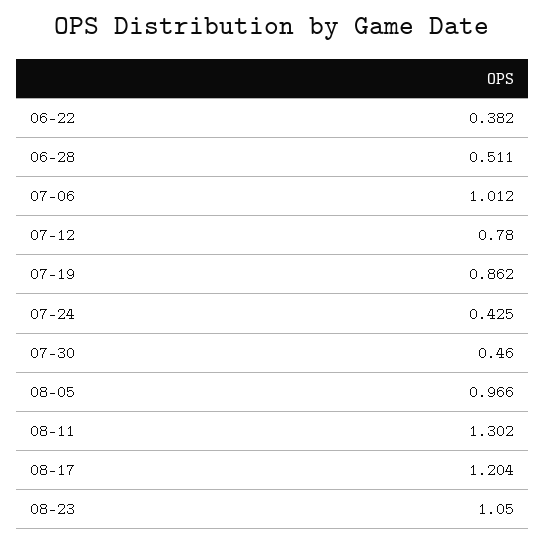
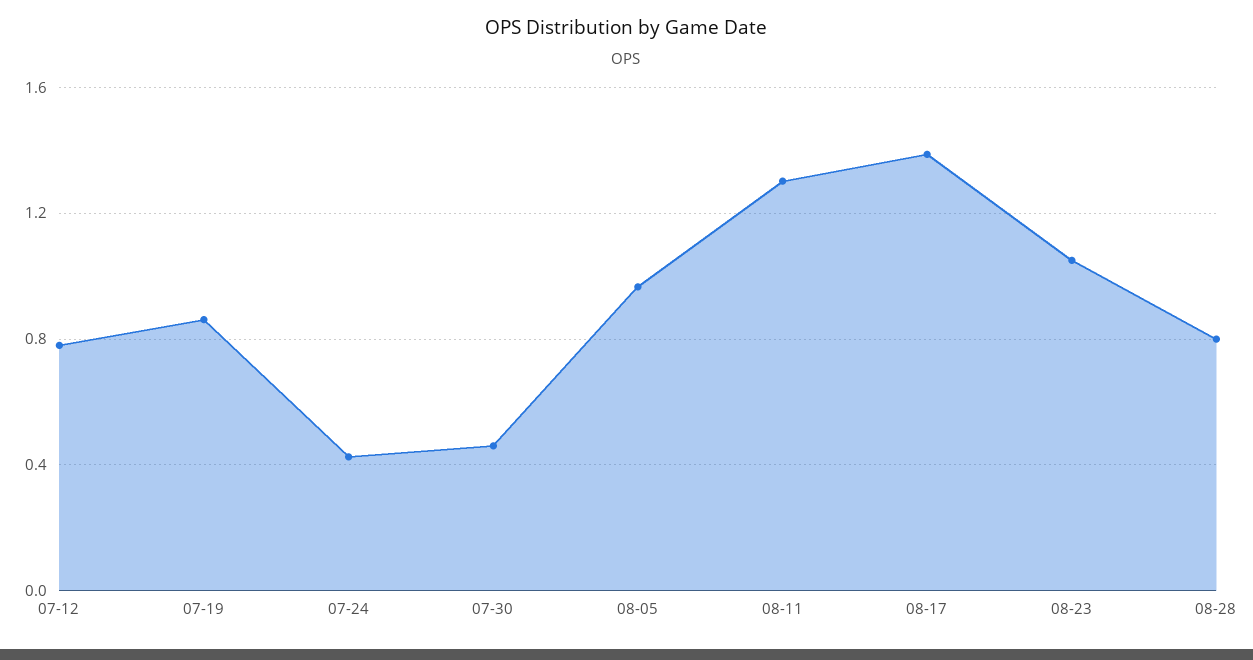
06-22: 0.382 -> none
06-28: 0.511 -> none
07-06: 1.012 -> none
08-17: 1.204 -> 1.4
08-28: none -> 0.8

